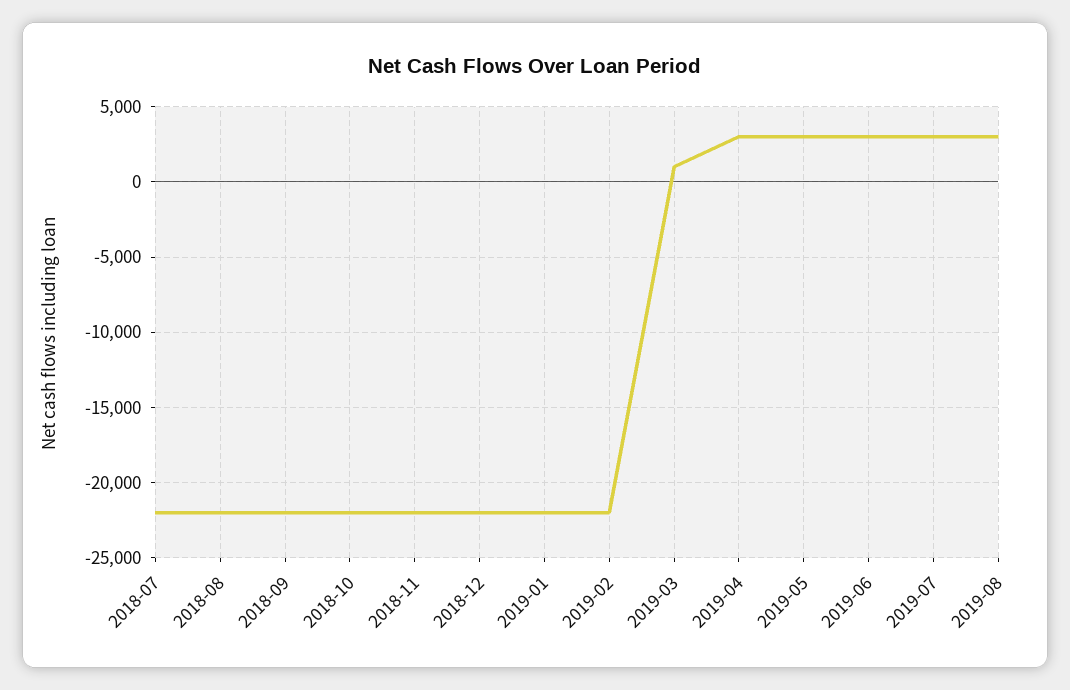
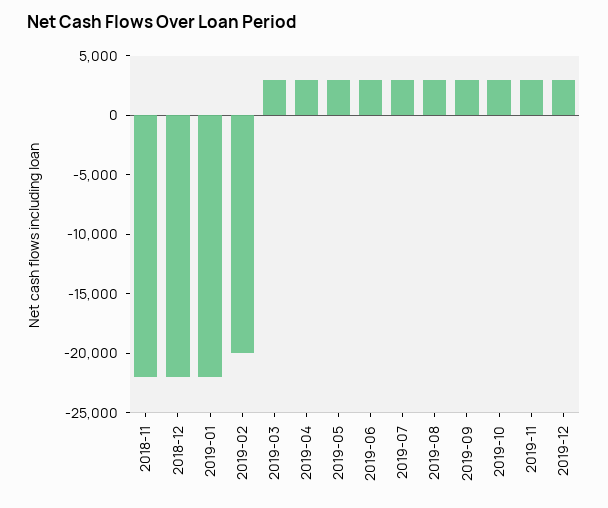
2018-07: -22000 -> none
2018-08: -22000 -> none
2018-09: -22000 -> none
2018-10: -22000 -> none
2019-02: -22000 -> -20000
2019-03: 1000 -> 3000
2019-09: none -> 3000
2019-10: none -> 3000
2019-11: none -> 3000
2019-12: none -> 3000

